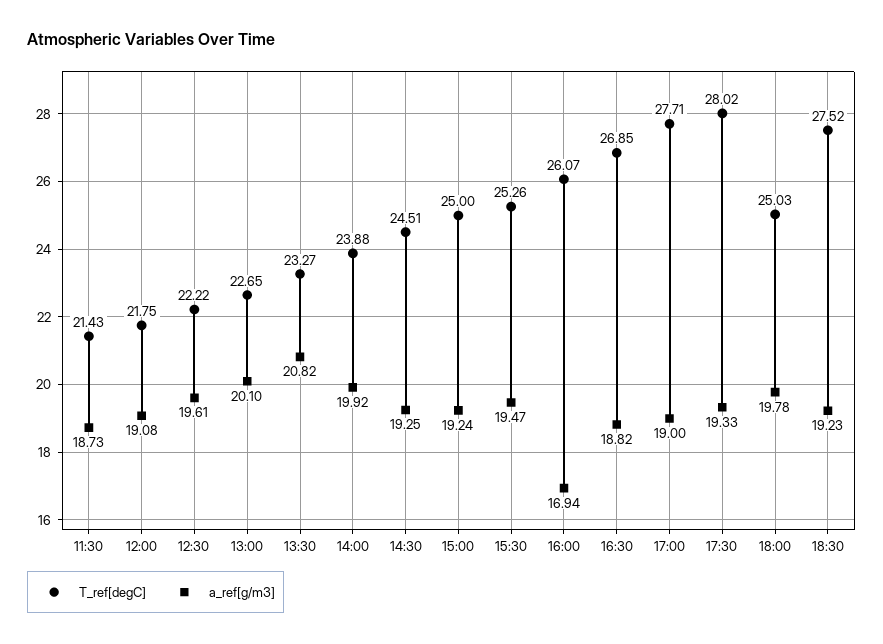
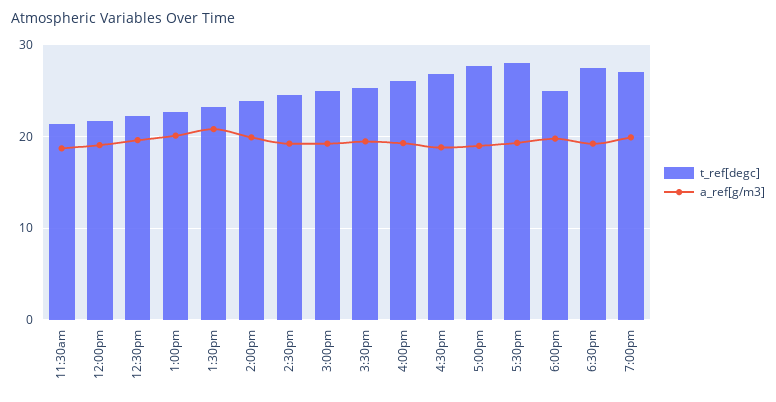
a_ref[g/m3], 16:00: 16.94 -> 19
T_ref[degC], 7:00pm: none -> 27
a_ref[g/m3], 7:00pm: none -> 20

